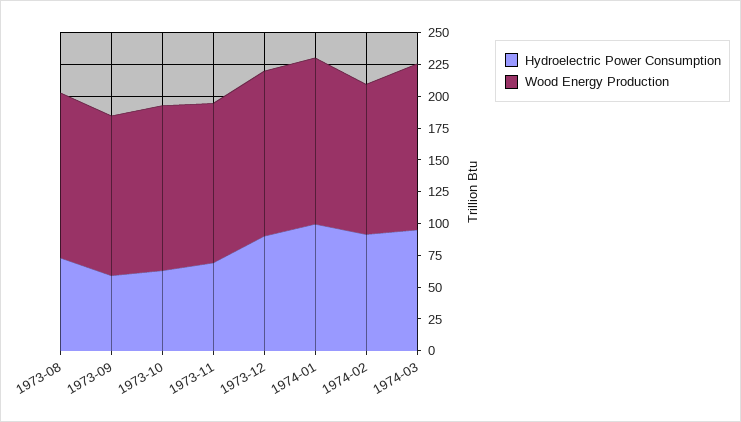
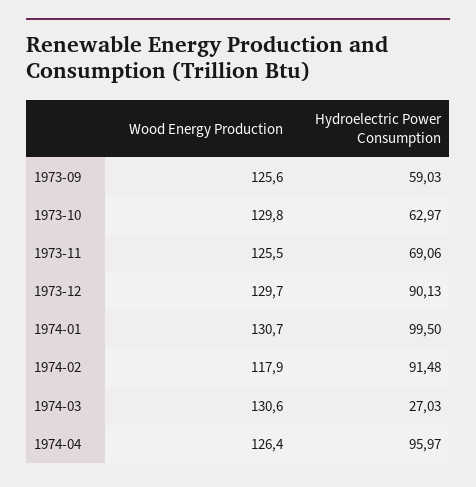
Hydroelectric Power Consumption, 1973-08: 75 -> none
Wood Energy Production, 1973-08: 125 -> none
Hydroelectric Power Consumption, 1974-03: 100 -> 27.03
Wood Energy Production, 1974-04: none -> 126.4
Hydroelectric Power Consumption, 1974-04: none -> 95.97

